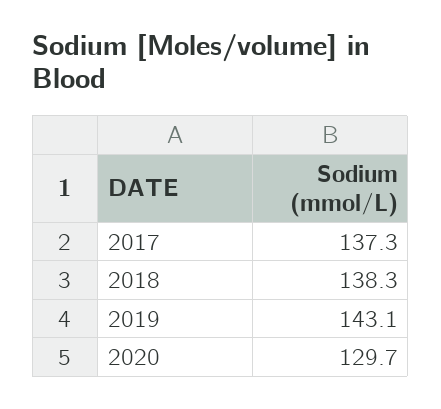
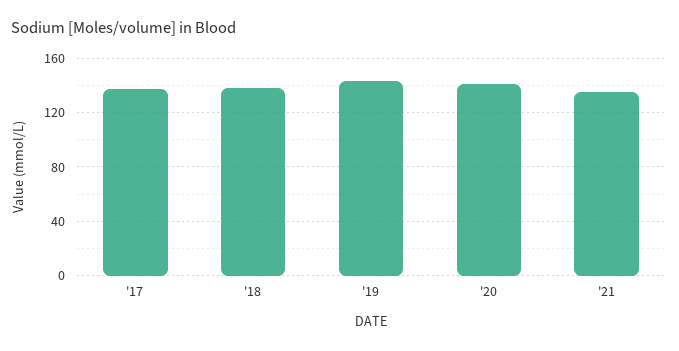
2020: 129.7 -> 140
'21: none -> 135

